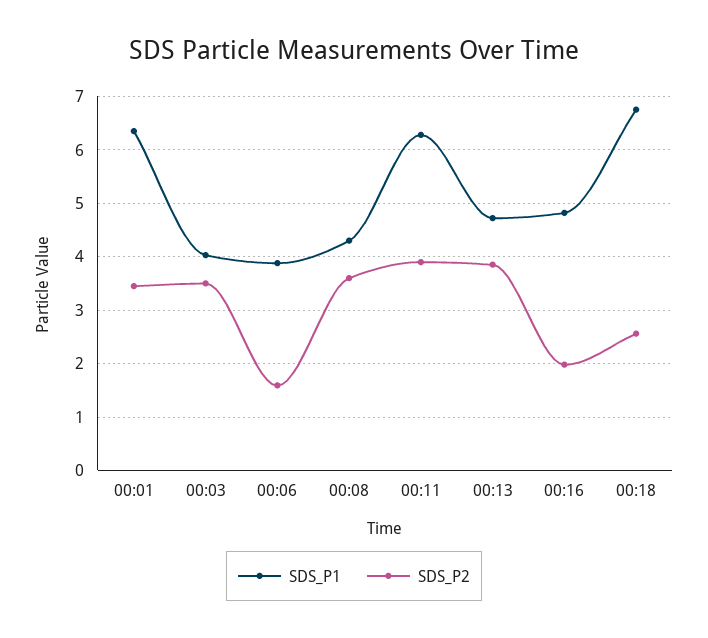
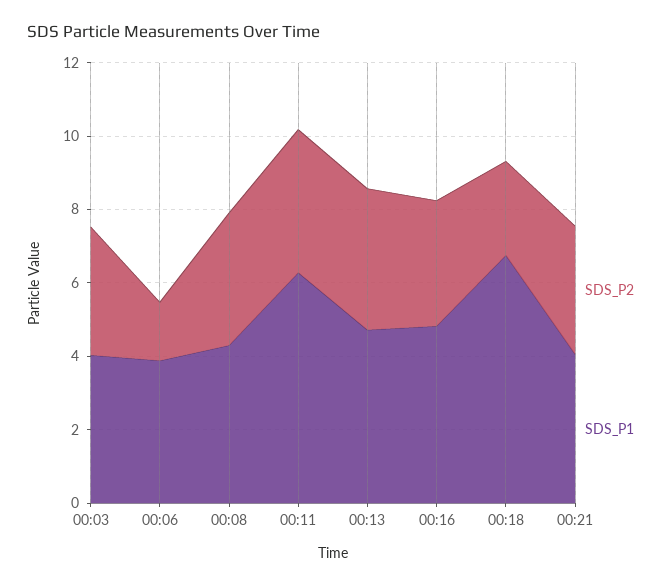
SDS_P1, 00:01: 6.4 -> none
SDS_P2, 00:01: 3.4 -> none
SDS_P2, 00:16: 2 -> 3.5
SDS_P2, 00:21: none -> 3.5
SDS_P1, 00:21: none -> 4

